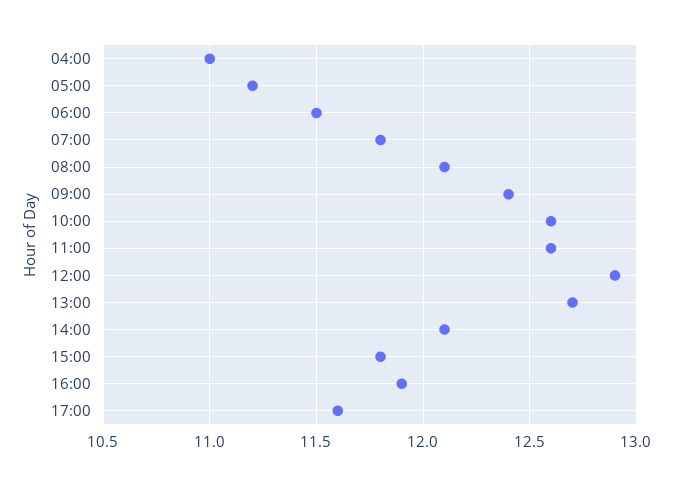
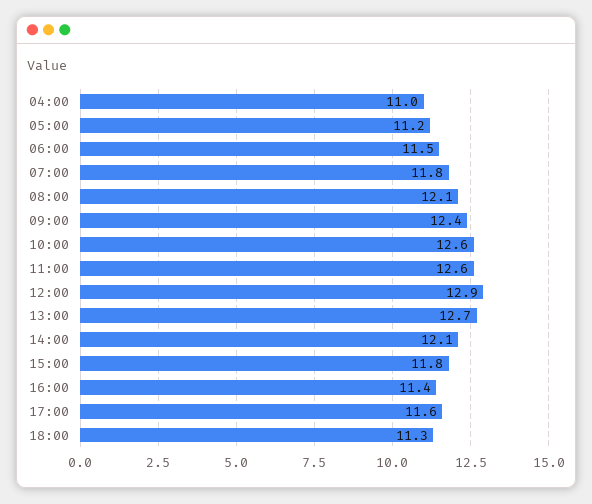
16:00: 11.9 -> 11.4
18:00: none -> 11.3

